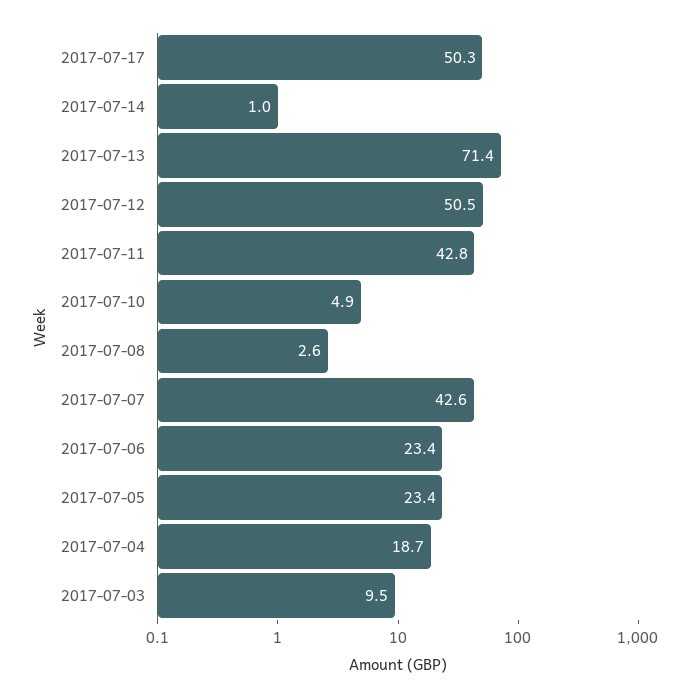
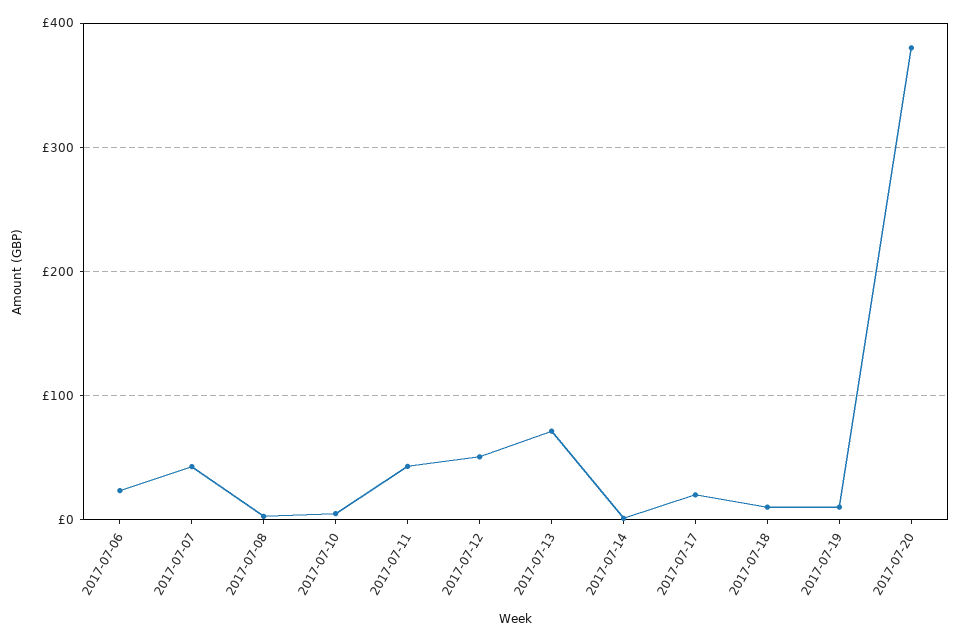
2017-07-17: 50.3 -> 20
2017-07-05: 23.4 -> none
2017-07-04: 18.7 -> none
2017-07-03: 9.5 -> none
2017-07-18: none -> 10
2017-07-19: none -> 10
2017-07-20: none -> 380

